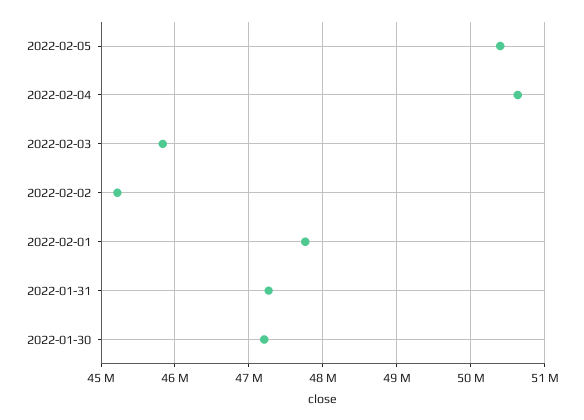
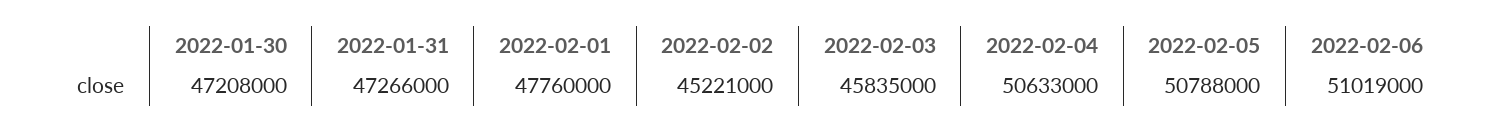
2022-02-05: 50400000 -> 50788000
2022-02-06: none -> 51019000

